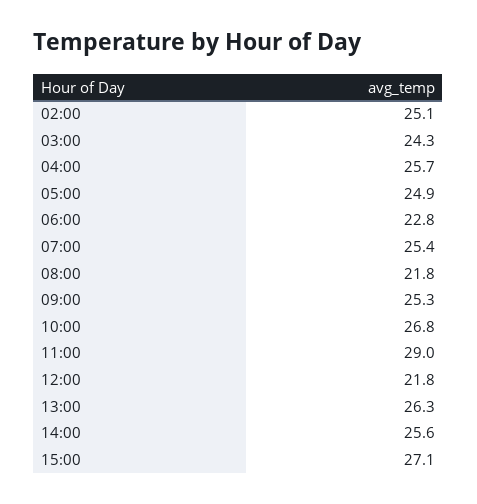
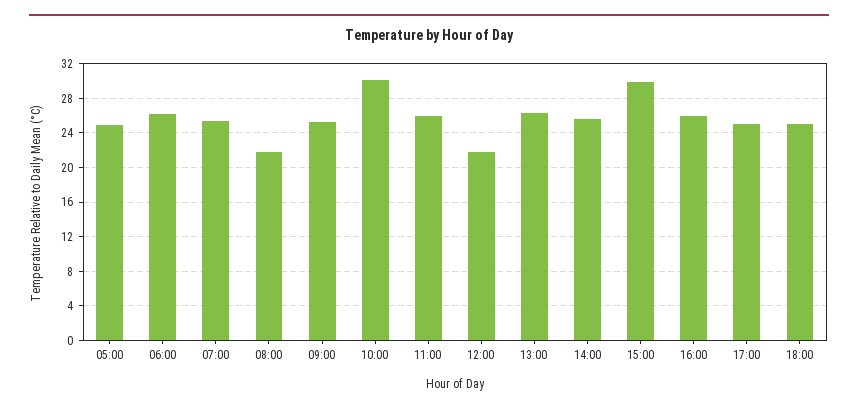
02:00: 25.1 -> none
03:00: 24.3 -> none
04:00: 25.7 -> none
06:00: 22.8 -> 26
10:00: 26.8 -> 30
11:00: 29 -> 26
15:00: 27.1 -> 30
16:00: none -> 26
17:00: none -> 25
18:00: none -> 25

